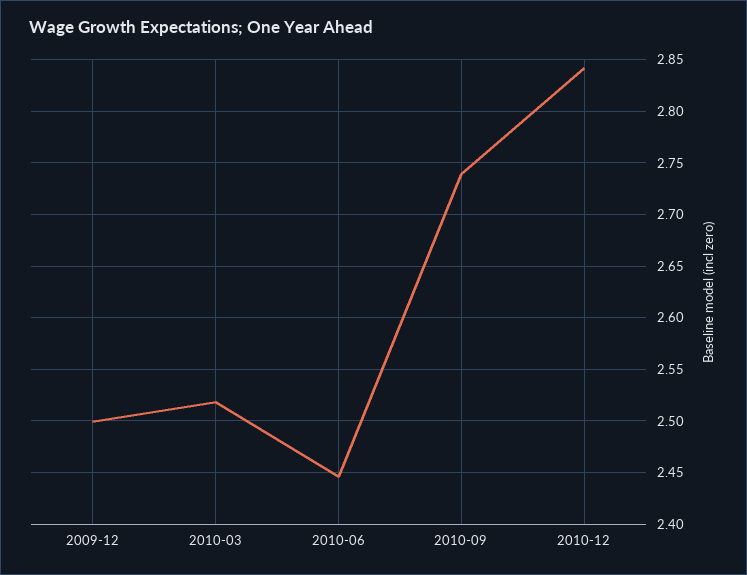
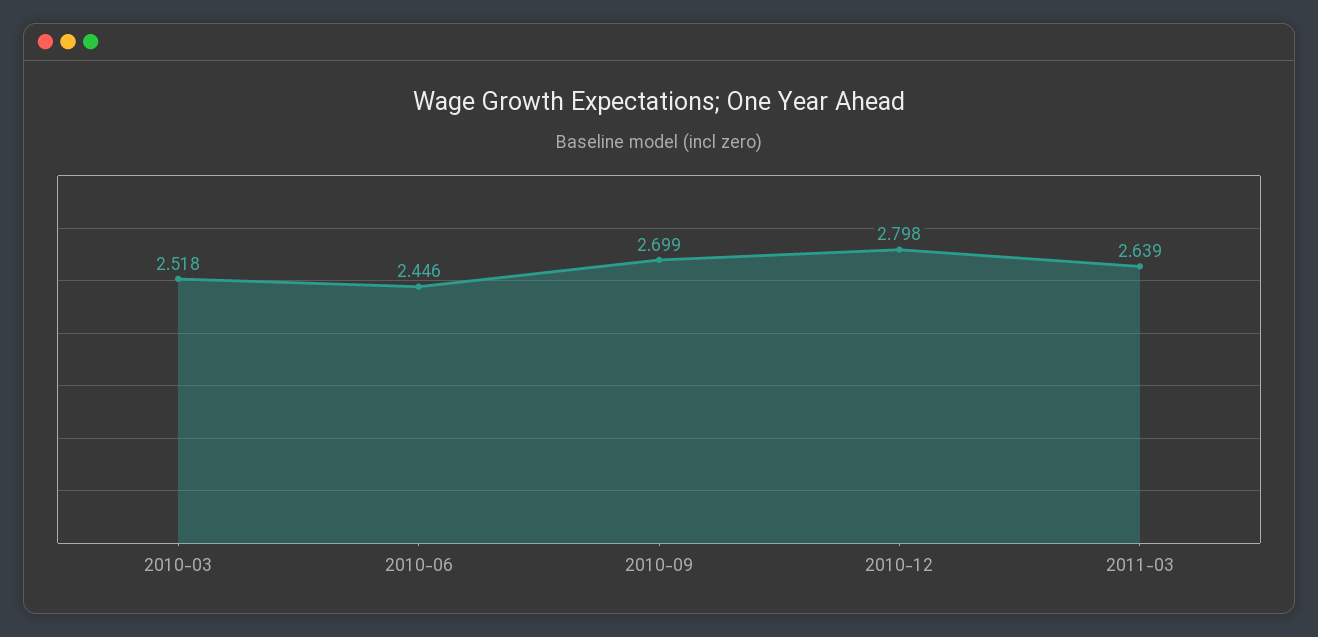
2009-12: 2.5 -> none
2010-09: 2.74 -> 2.699
2010-12: 2.84 -> 2.798
2011-03: none -> 2.639

